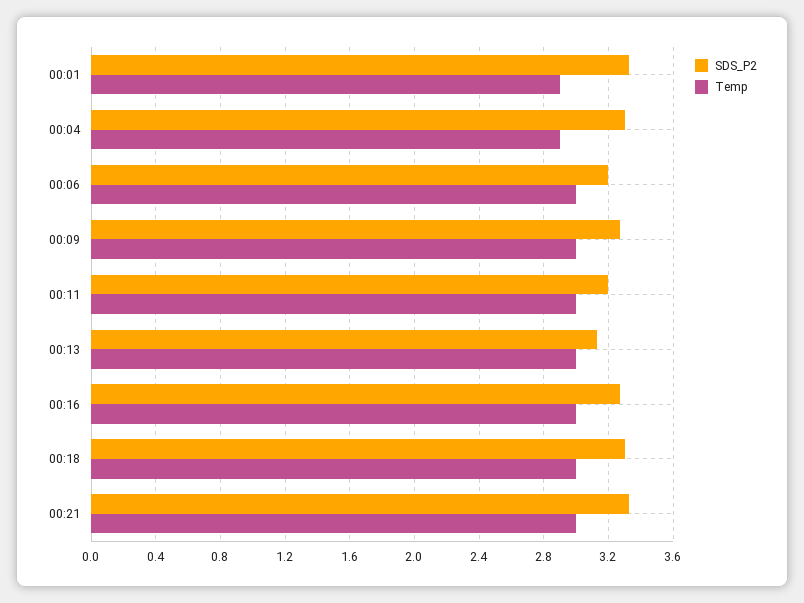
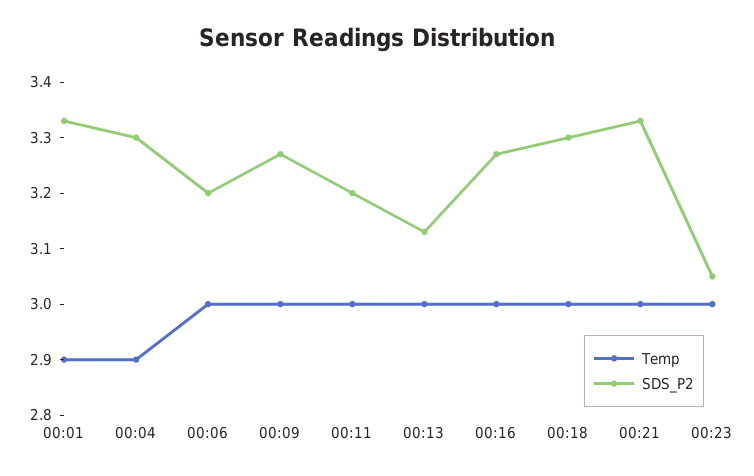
Temp, 00:23: none -> 3
SDS_P2, 00:23: none -> 3.05

